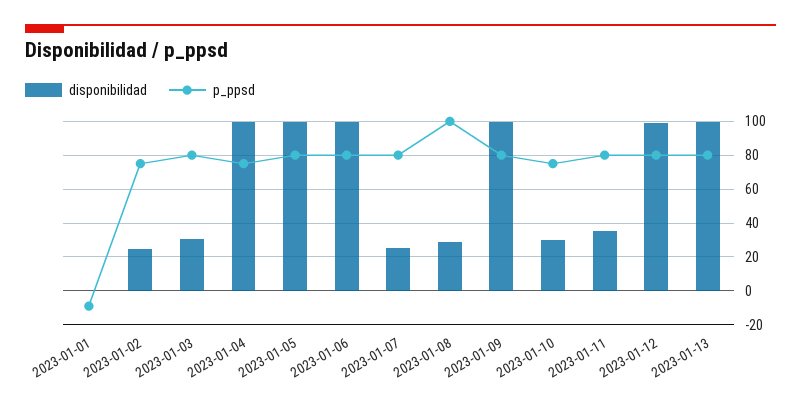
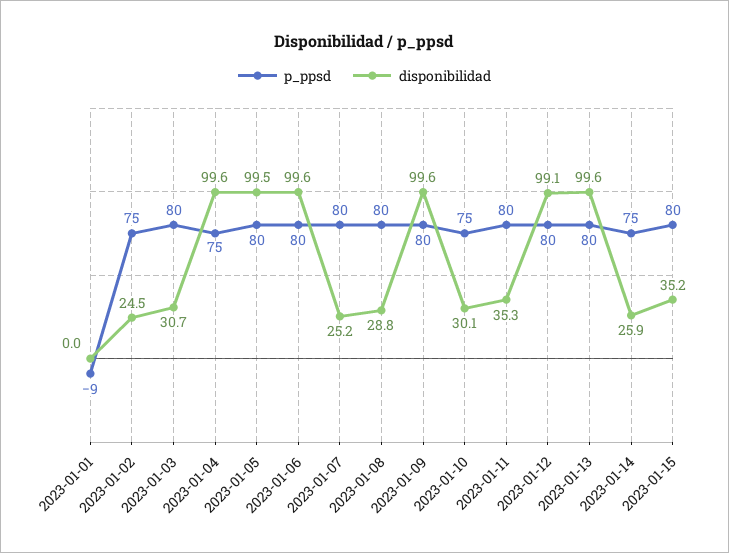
p_ppsd, 2023-01-08: 100 -> 80
p_ppsd, 2023-01-14: none -> 75
disponibilidad, 2023-01-14: none -> 25.9
p_ppsd, 2023-01-15: none -> 80
disponibilidad, 2023-01-15: none -> 35.2

